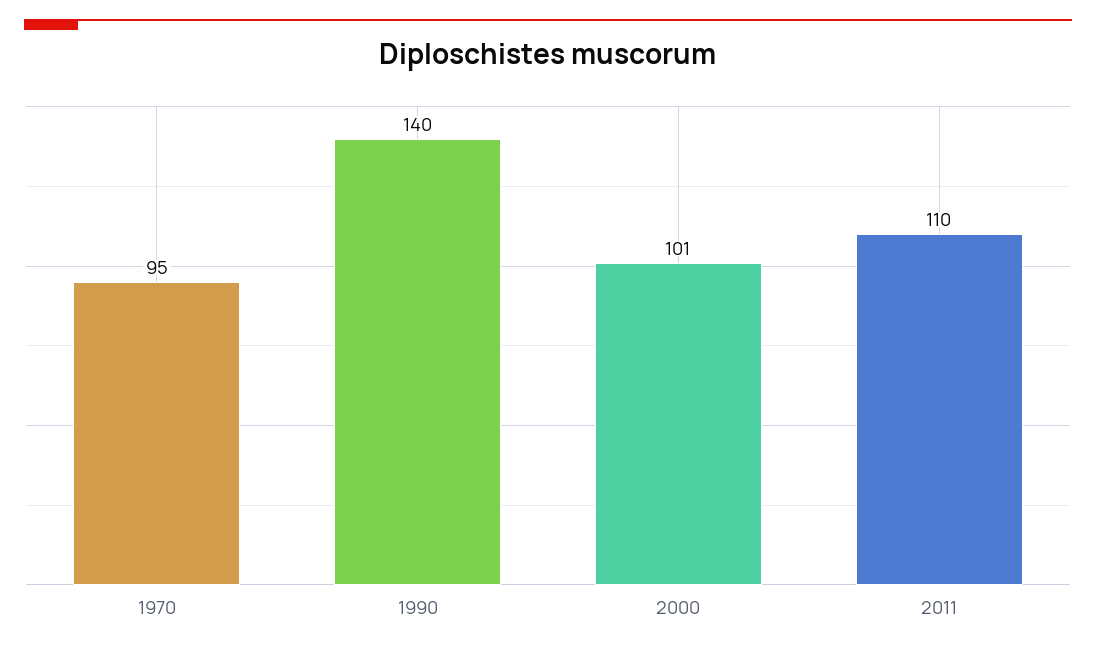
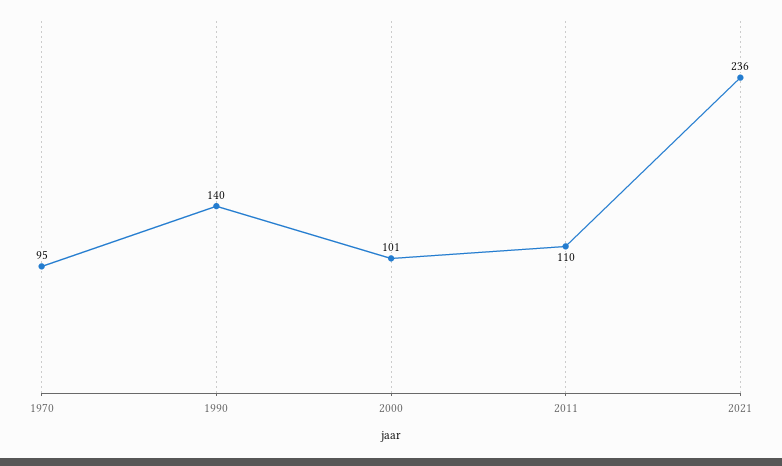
2021: none -> 236

